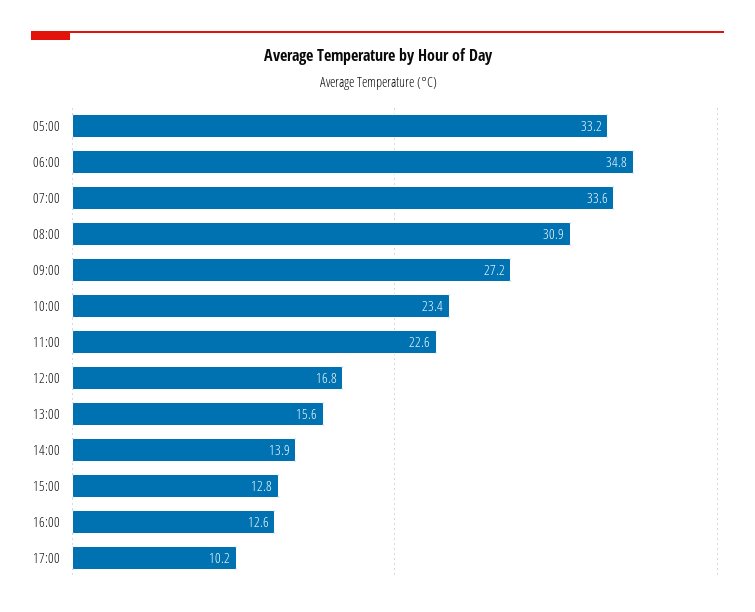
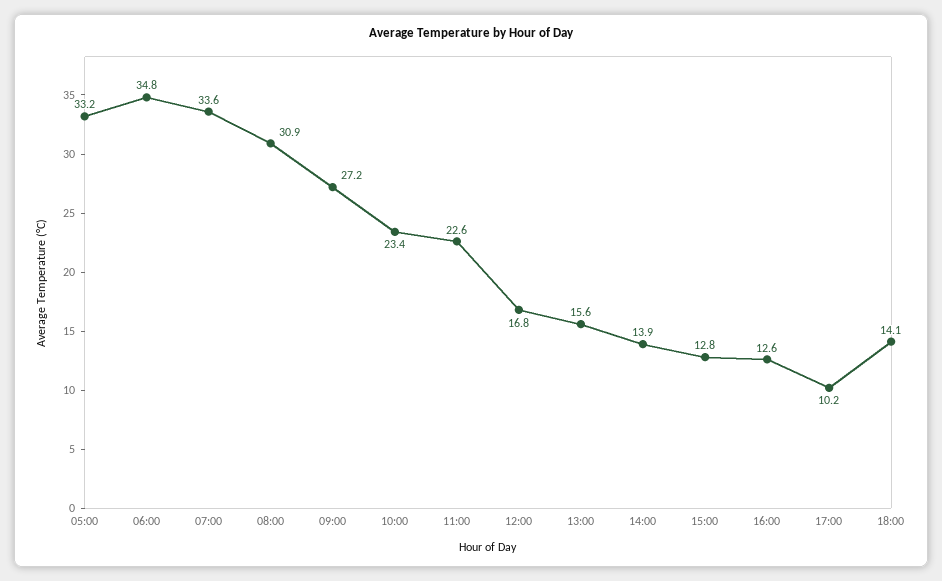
18:00: none -> 14.1

